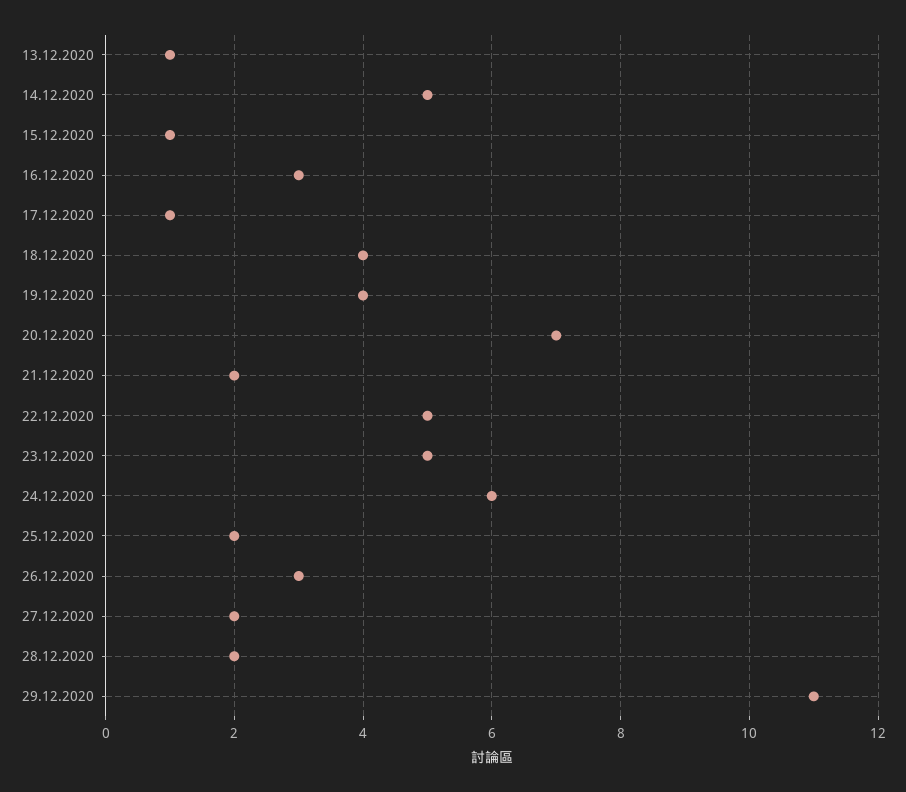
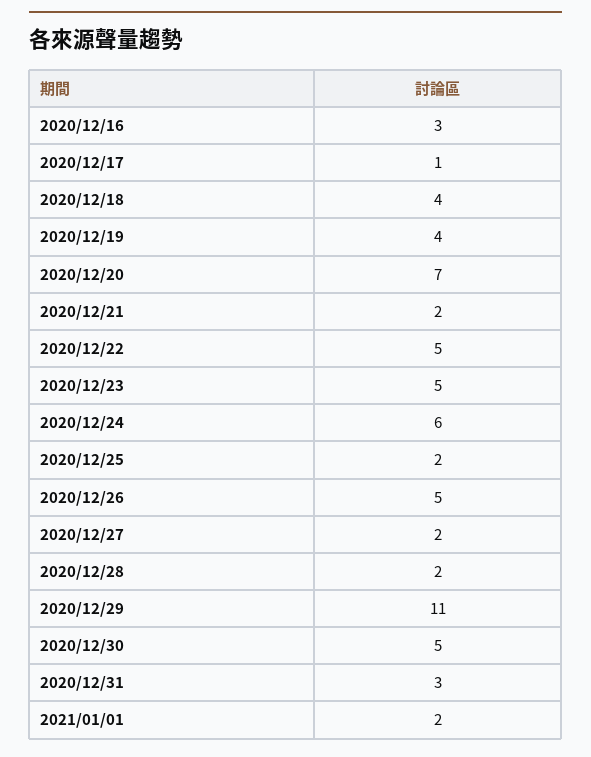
13.12.2020: 1 -> none
14.12.2020: 5 -> none
15.12.2020: 1 -> none
26.12.2020: 3 -> 5
2020/12/30: none -> 5
2020/12/31: none -> 3
2021/01/01: none -> 2

